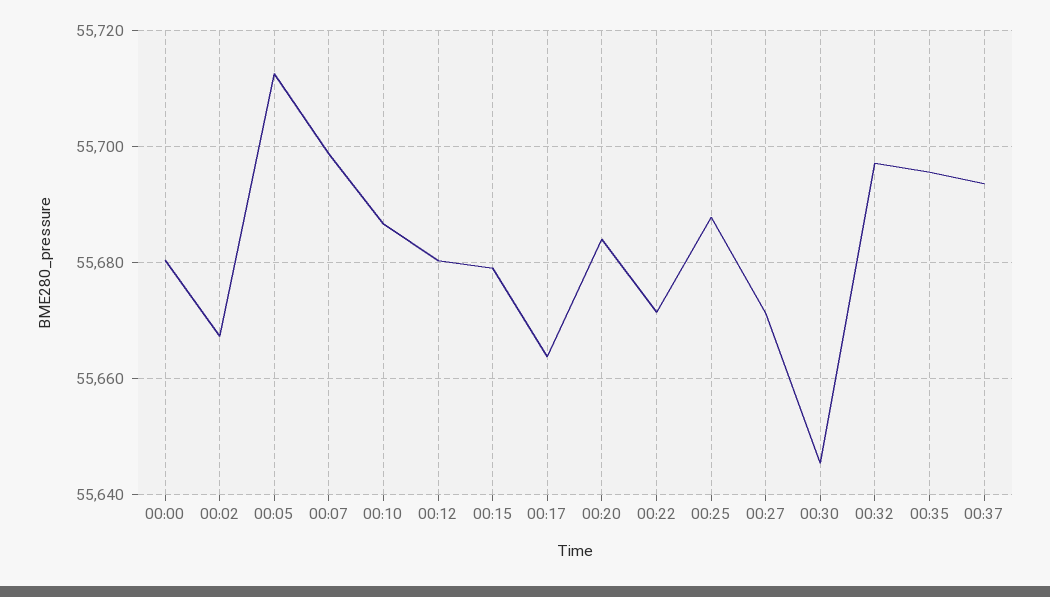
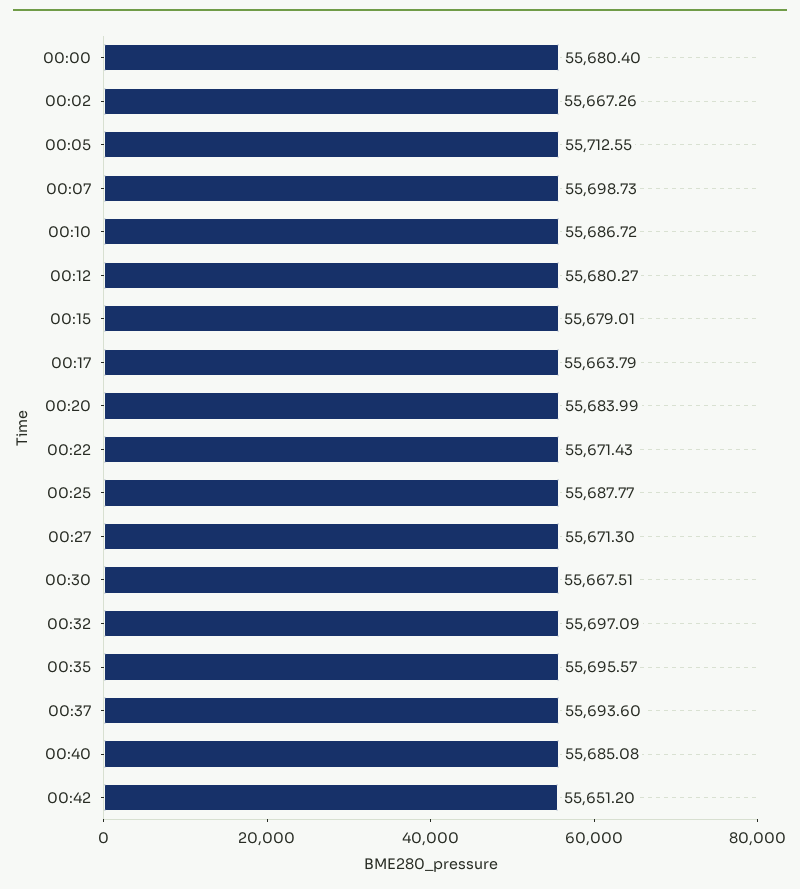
00:30: 55646 -> 55667.51
00:40: none -> 55685.08
00:42: none -> 55651.2

